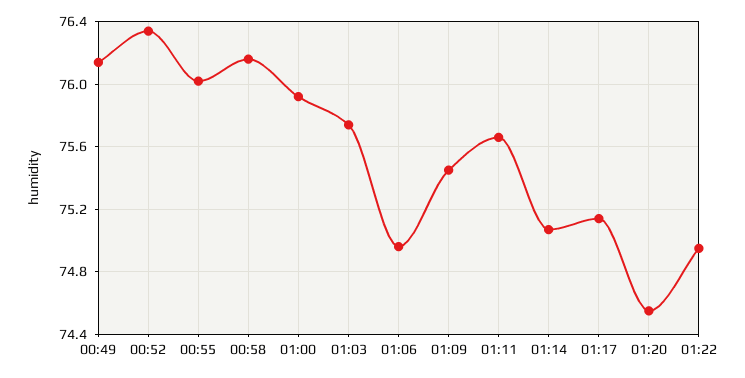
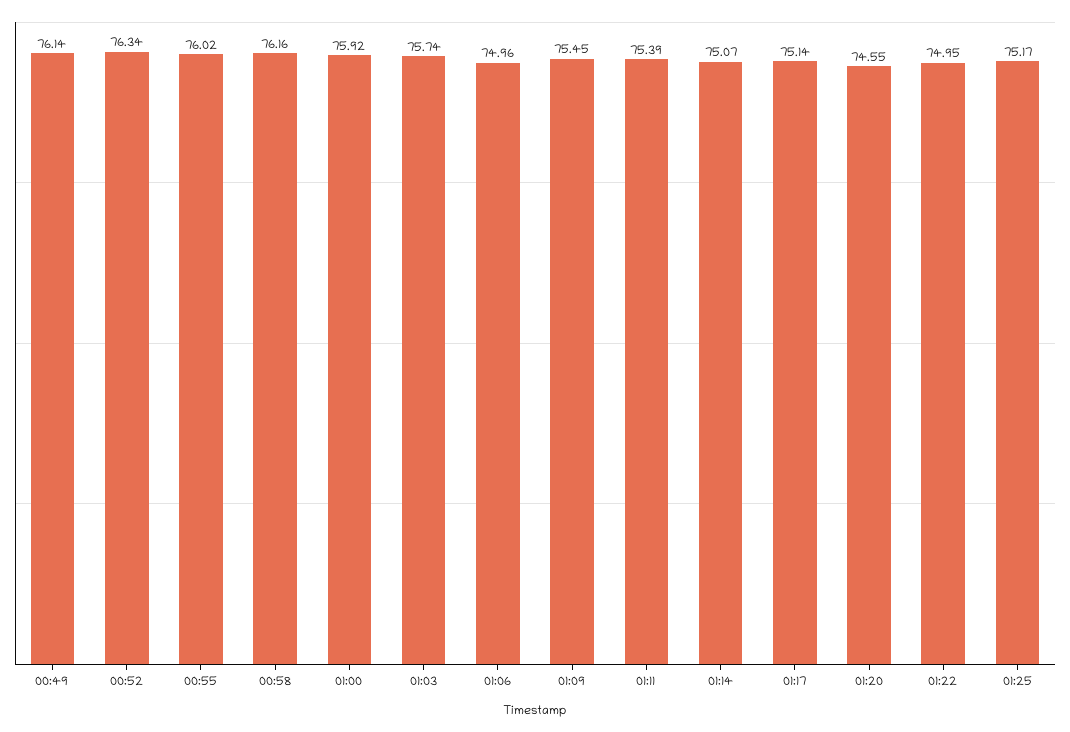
01:11: 75.65 -> 75.39
01:25: none -> 75.17

